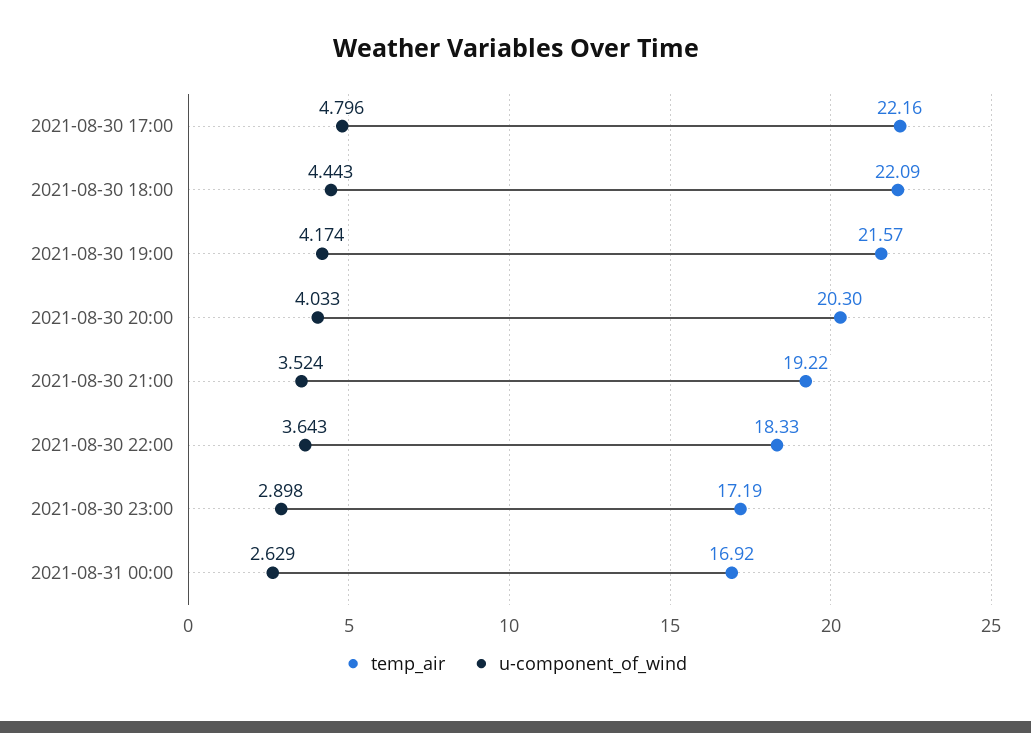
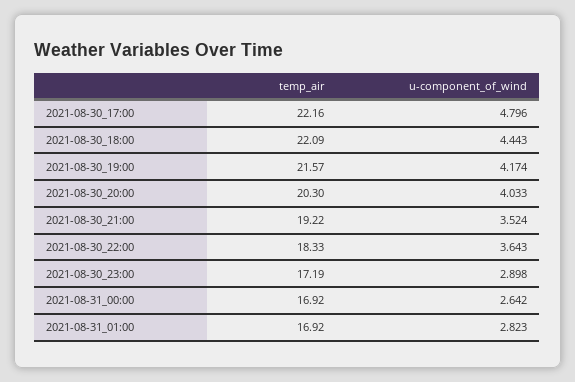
u-component_of_wind, 2021-08-31 00:00: 2.629 -> 2.642
temp_air, 2021-08-31_01:00: none -> 16.92
u-component_of_wind, 2021-08-31_01:00: none -> 2.823

